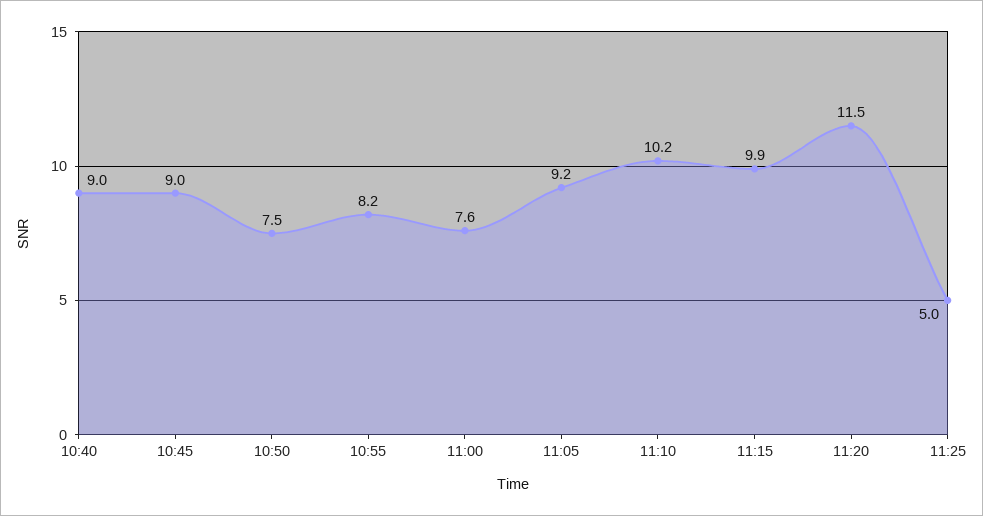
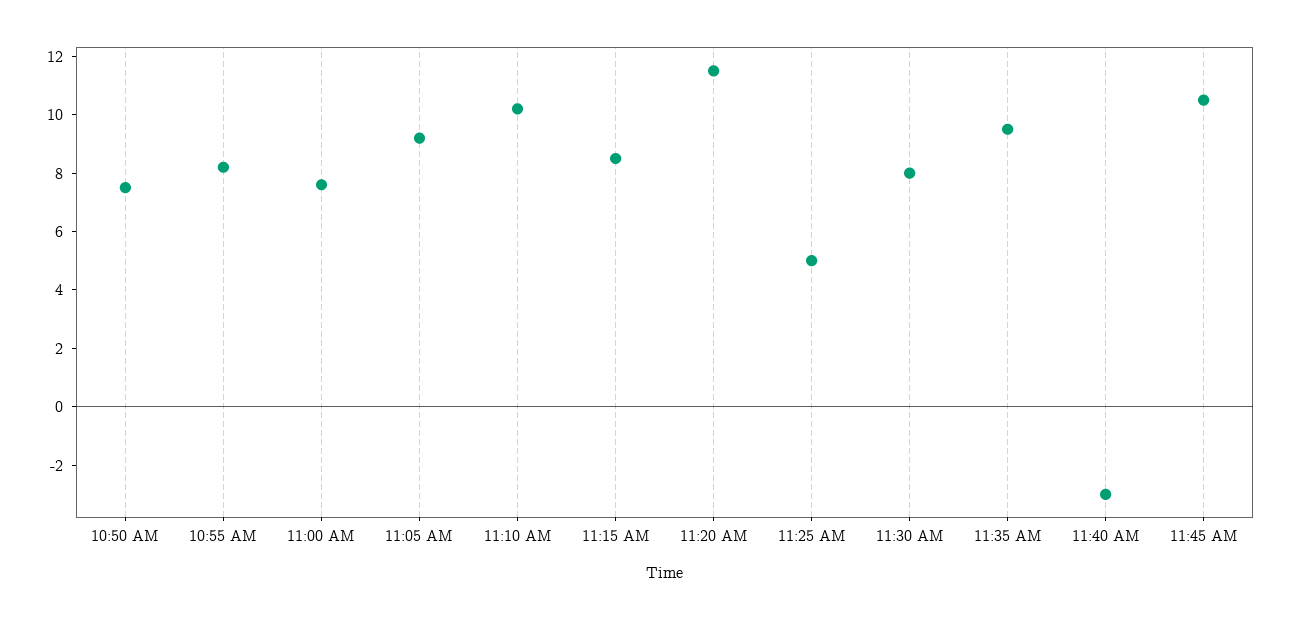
10:40: 9 -> none
10:45: 9 -> none
11:15: 9.9 -> 8.5
11:30 AM: none -> 8
11:35 AM: none -> 9.5
11:40 AM: none -> -3
11:45 AM: none -> 10.5

